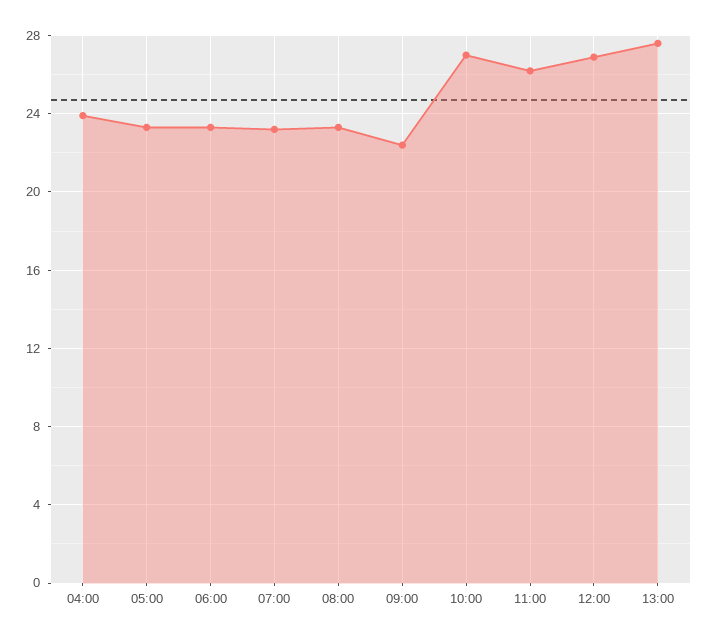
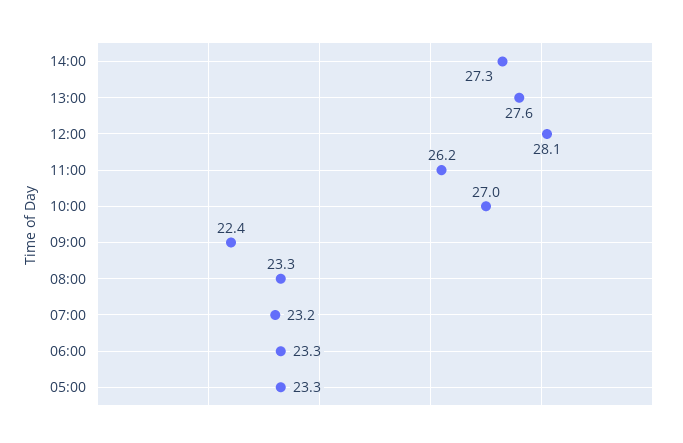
04:00: 24 -> none
12:00: 27 -> 28.1
14:00: none -> 27.3

